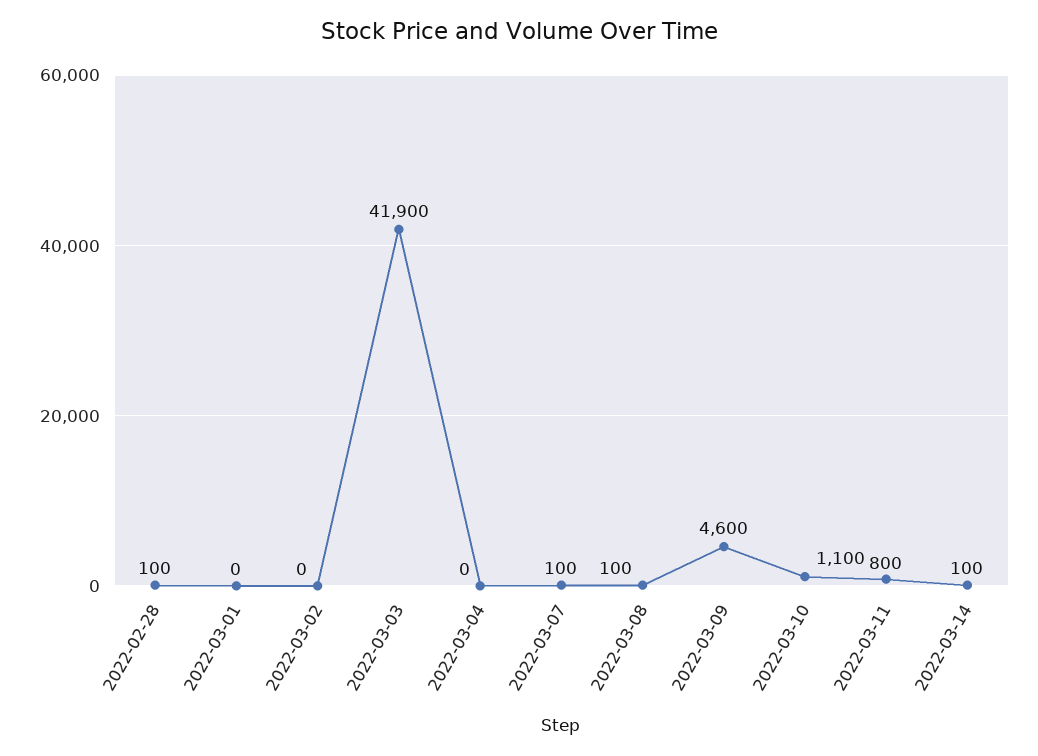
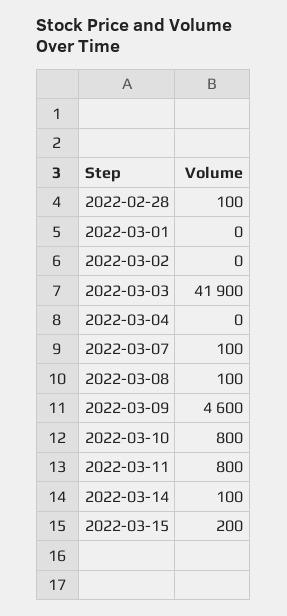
2022-03-10: 1100 -> 800
2022-03-15: none -> 200

